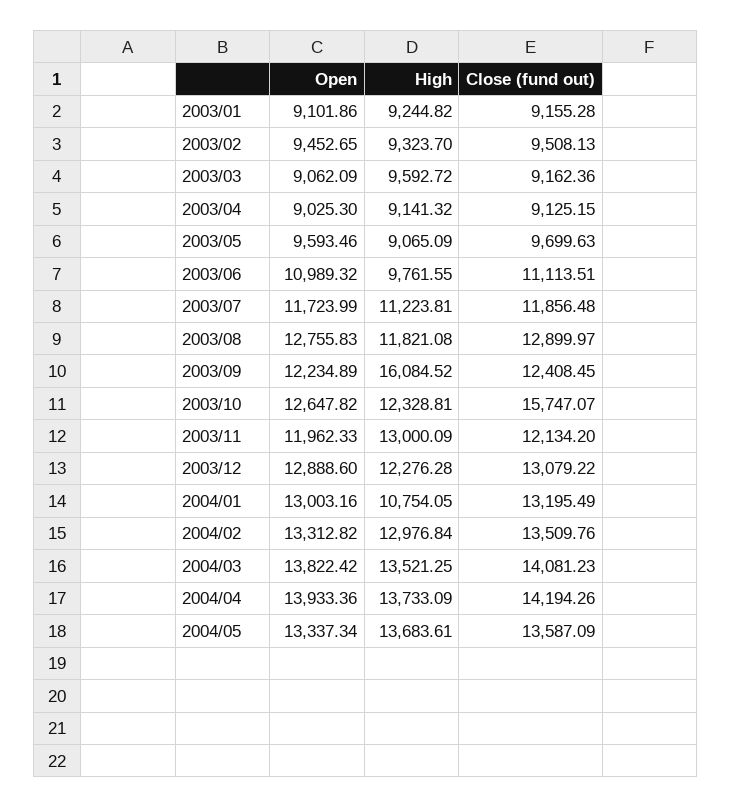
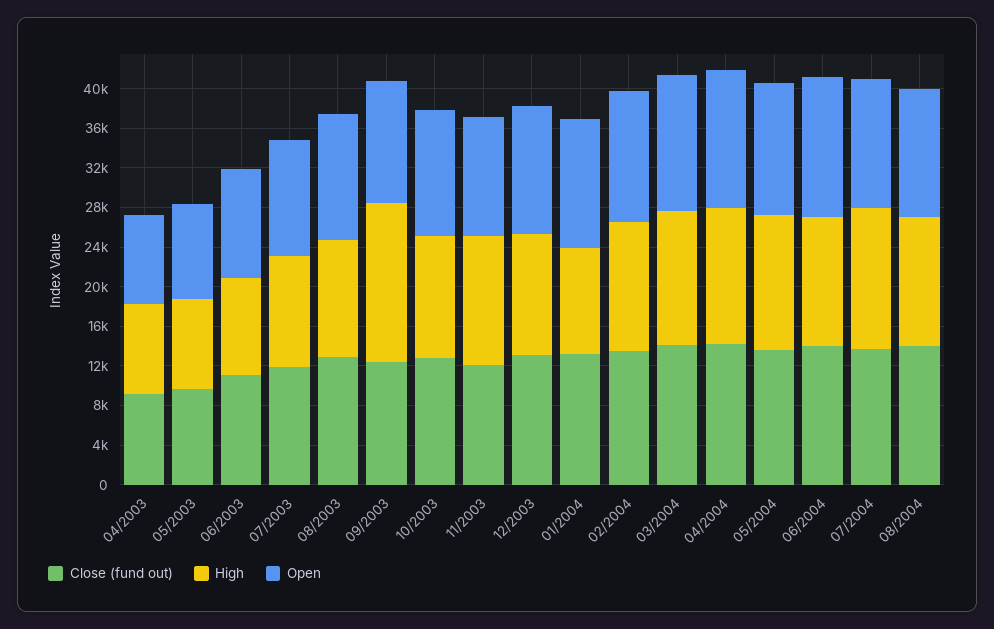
Open, 2003/01: 9101.86 -> none
High, 2003/01: 9244.82 -> none
Close (fund out), 2003/01: 9155.28 -> none
Open, 2003/02: 9452.65 -> none
High, 2003/02: 9323.7 -> none
Close (fund out), 2003/02: 9508.13 -> none
Open, 2003/03: 9062.09 -> none
High, 2003/03: 9592.72 -> none
Close (fund out), 2003/03: 9162.36 -> none
Close (fund out), 2003/10: 15747.07 -> 13000
Close (fund out), 06/2004: none -> 14000
High, 06/2004: none -> 13000
Open, 06/2004: none -> 14000
Close (fund out), 07/2004: none -> 14000
High, 07/2004: none -> 14000
Open, 07/2004: none -> 13000
Close (fund out), 08/2004: none -> 14000
High, 08/2004: none -> 13000
Open, 08/2004: none -> 13000

